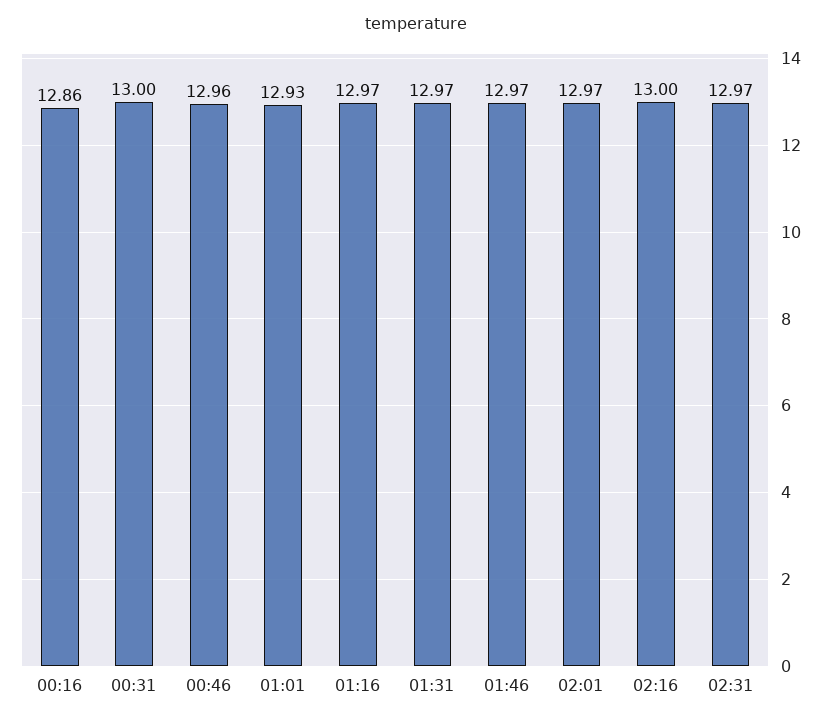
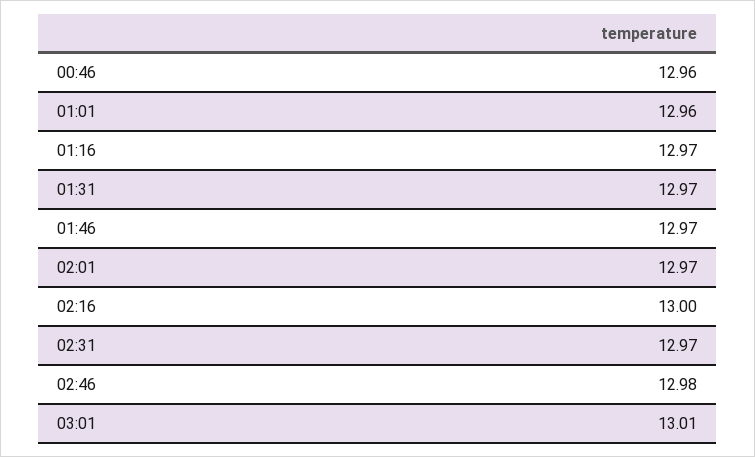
00:16: 12.86 -> none
00:31: 13 -> none
01:01: 12.93 -> 12.96
02:46: none -> 12.98
03:01: none -> 13.01

